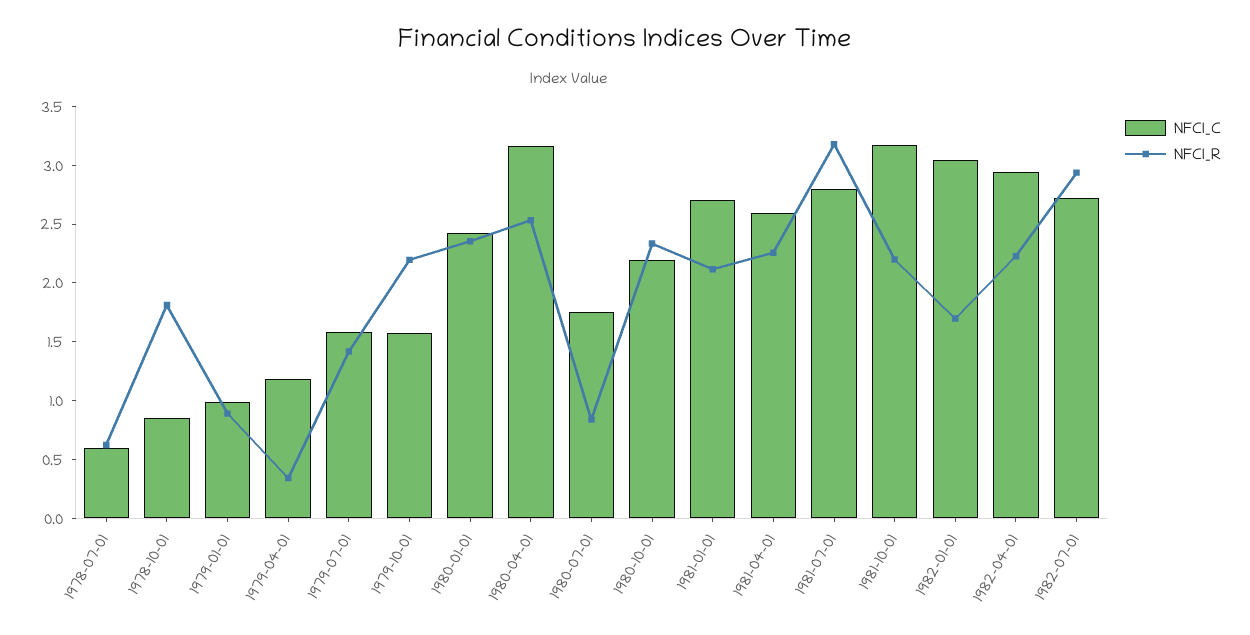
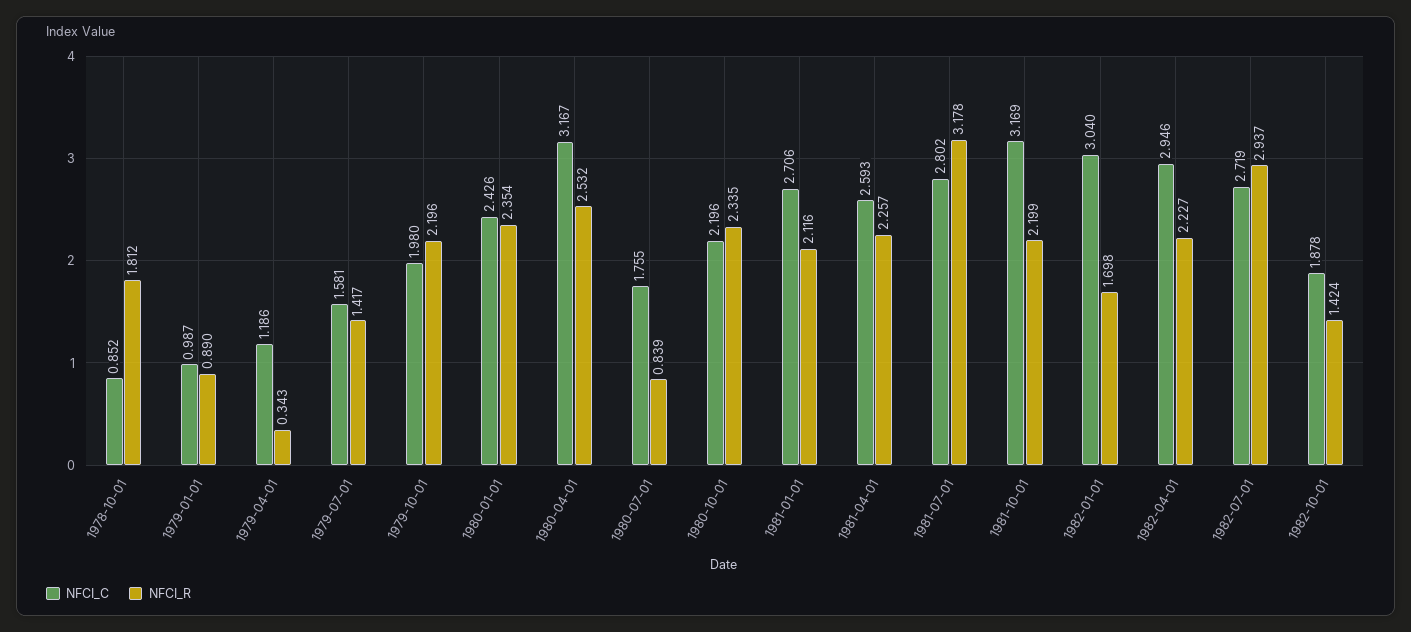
NFCI_C, 1978-07-01: 0.6 -> none
NFCI_R, 1978-07-01: 0.6 -> none
NFCI_C, 1979-10-01: 1.6 -> 1.98
NFCI_C, 1982-10-01: none -> 1.878
NFCI_R, 1982-10-01: none -> 1.424

